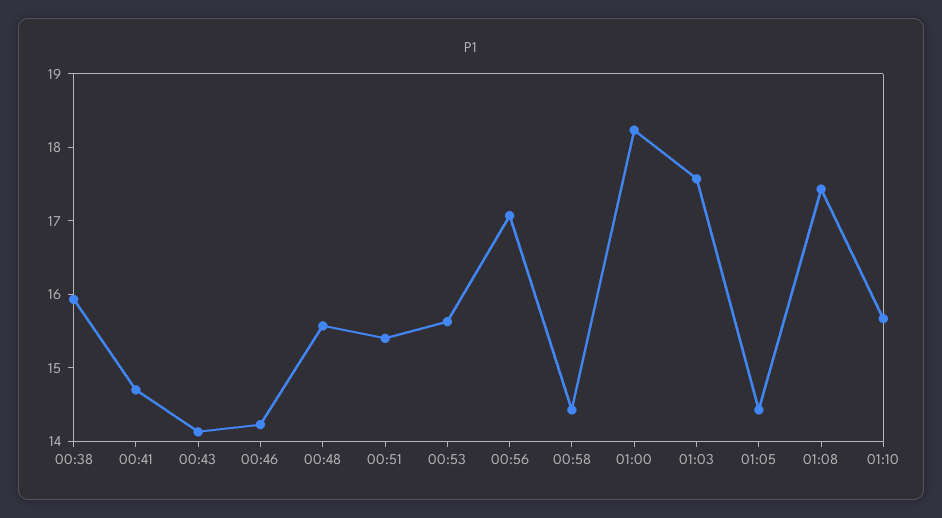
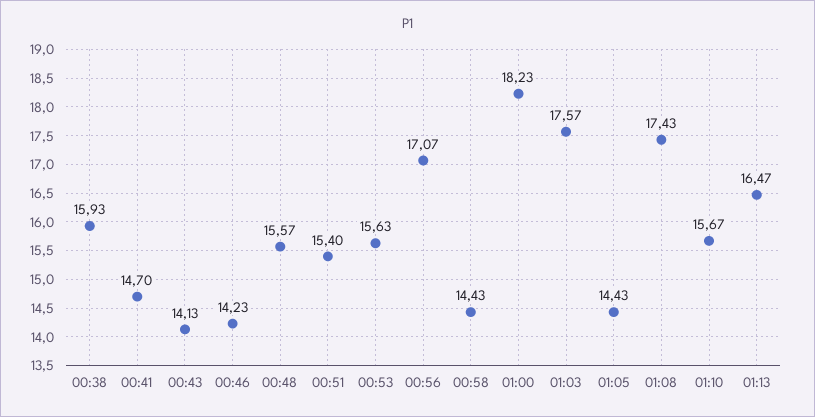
01:13: none -> 16.47

